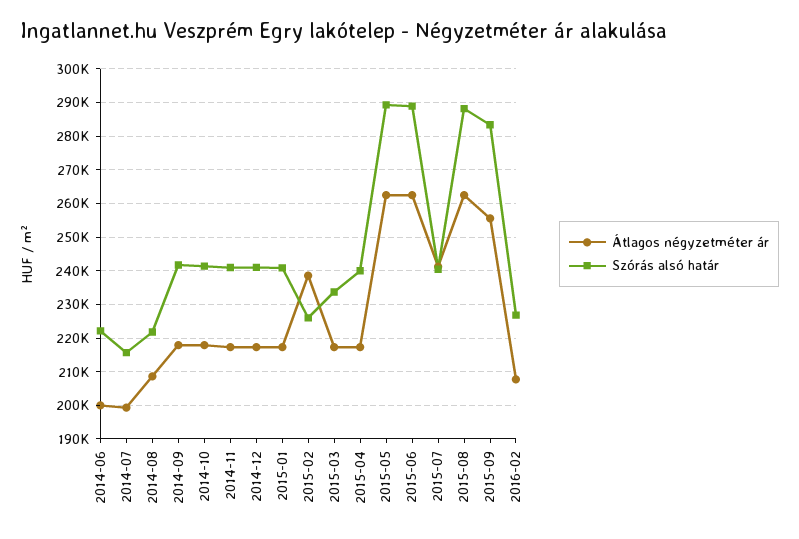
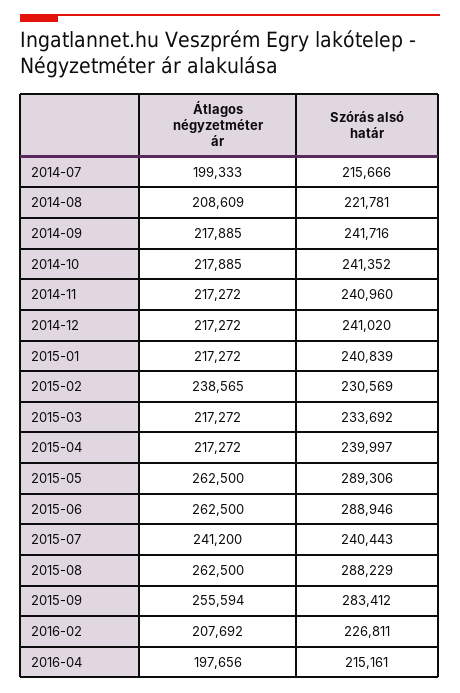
Átlagos négyzetméter ár, 2014-06: 200000 -> none
Szórás alsó határ, 2014-06: 222000 -> none
Szórás alsó határ, 2015-02: 226000 -> 230569
Átlagos négyzetméter ár, 2016-04: none -> 197656
Szórás alsó határ, 2016-04: none -> 215161

